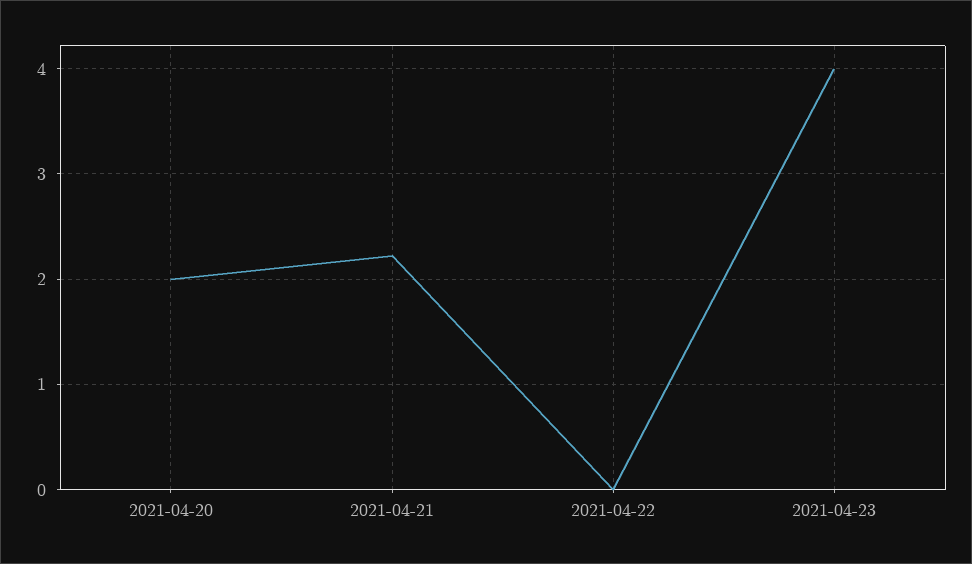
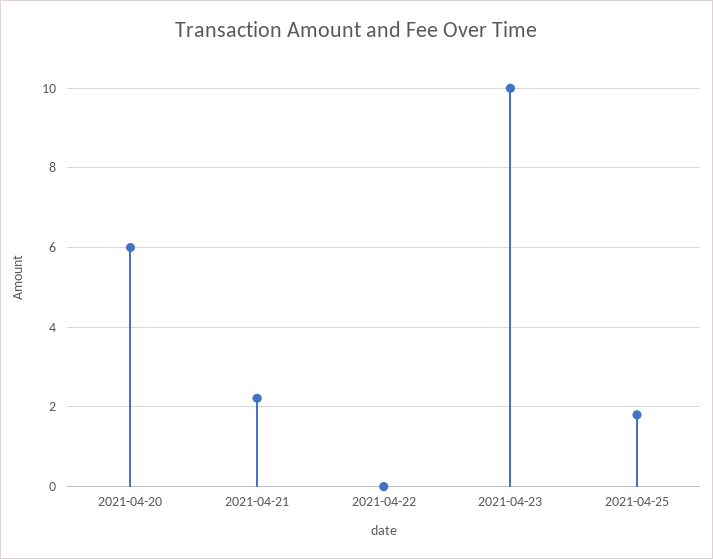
2021-04-20: 2 -> 6
2021-04-23: 4 -> 10
2021-04-25: none -> 1.8

